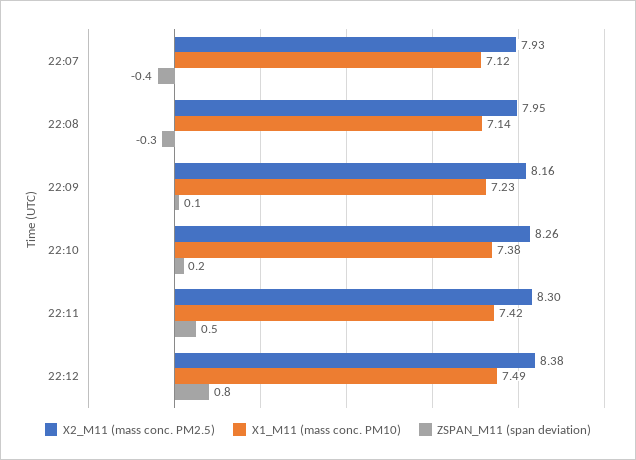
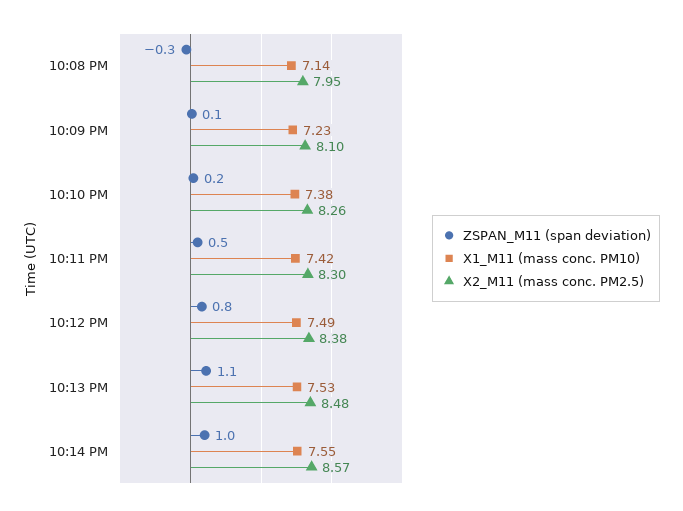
X2_M11 (mass conc. PM2.5), 22:07: 7.93 -> none
X1_M11 (mass conc. PM10), 22:07: 7.12 -> none
ZSPAN_M11 (span deviation), 22:07: -0.4 -> none
X2_M11 (mass conc. PM2.5), 22:09: 8.16 -> 8.1
ZSPAN_M11 (span deviation), 10:13 PM: none -> 1.1
X1_M11 (mass conc. PM10), 10:13 PM: none -> 7.53
X2_M11 (mass conc. PM2.5), 10:13 PM: none -> 8.48
ZSPAN_M11 (span deviation), 10:14 PM: none -> 1
X1_M11 (mass conc. PM10), 10:14 PM: none -> 7.55
X2_M11 (mass conc. PM2.5), 10:14 PM: none -> 8.57

